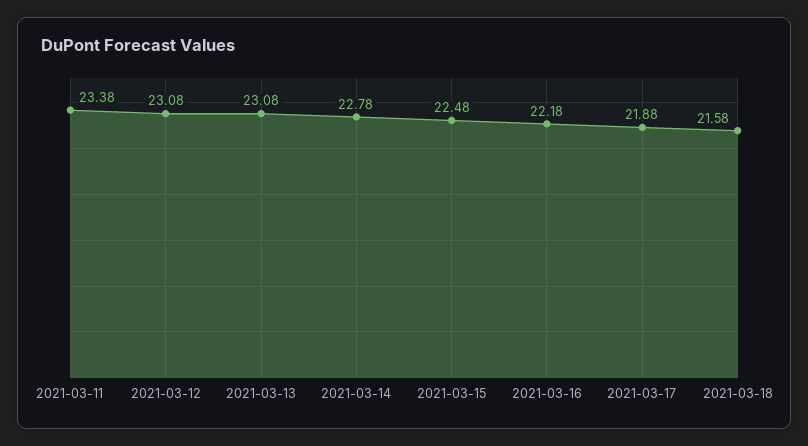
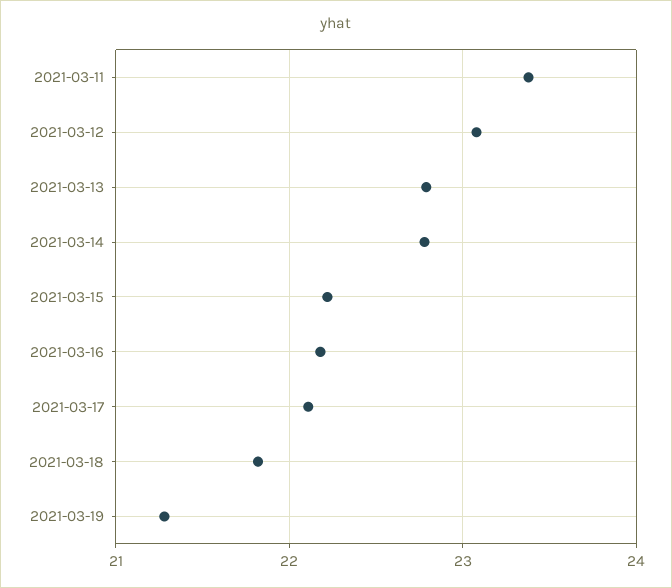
2021-03-13: 23.08 -> 22.8
2021-03-15: 22.48 -> 22.2
2021-03-17: 21.88 -> 22.1
2021-03-18: 21.58 -> 21.8
2021-03-19: none -> 21.3

